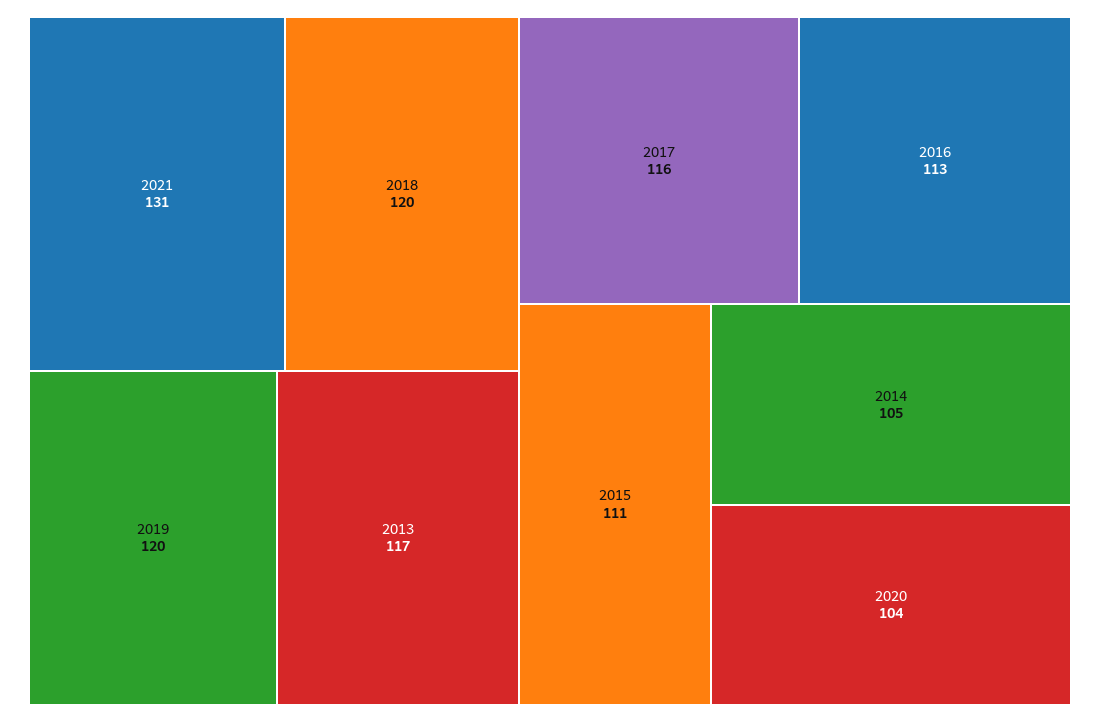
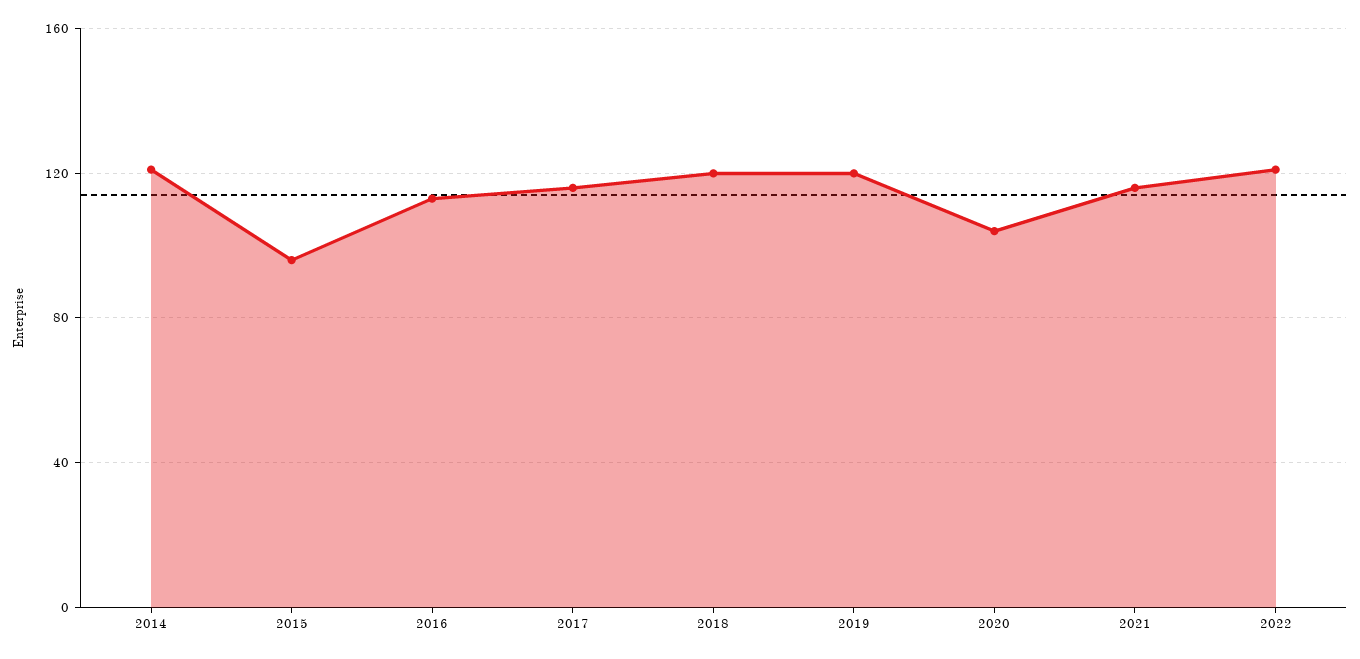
2021: 131 -> 115
2013: 117 -> none
2015: 111 -> 95
2014: 105 -> 120
2022: none -> 120

